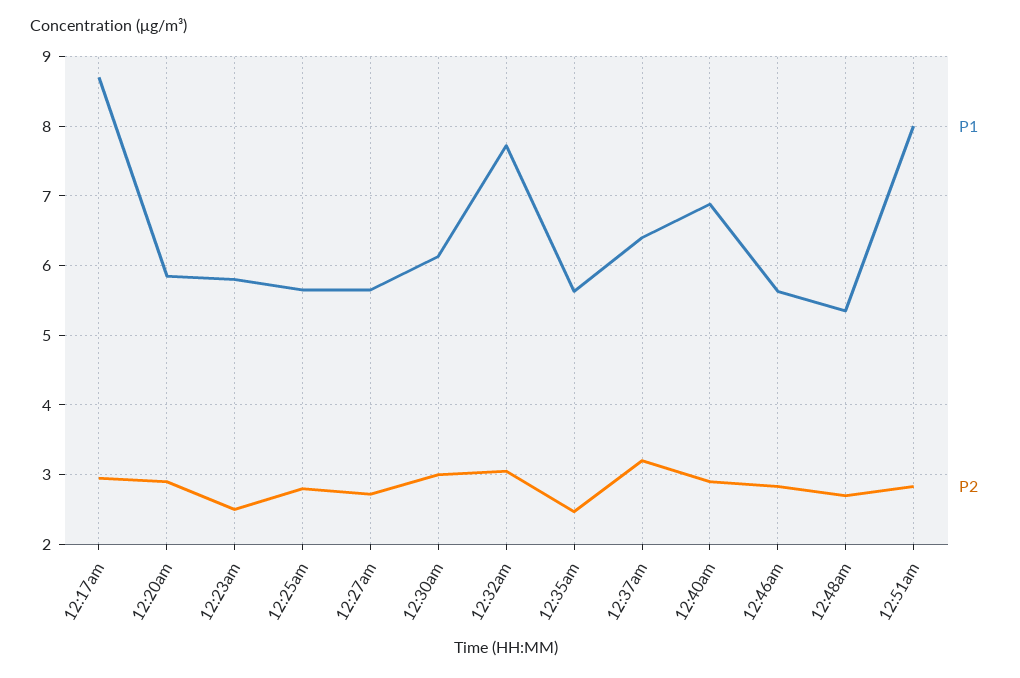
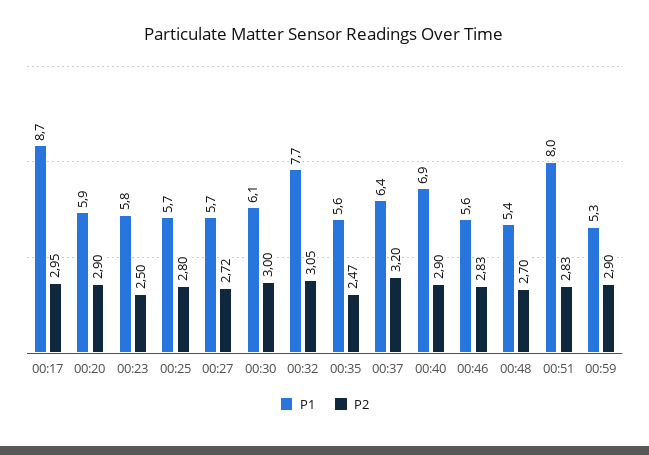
P1, 00:59: none -> 5.3
P2, 00:59: none -> 2.9

